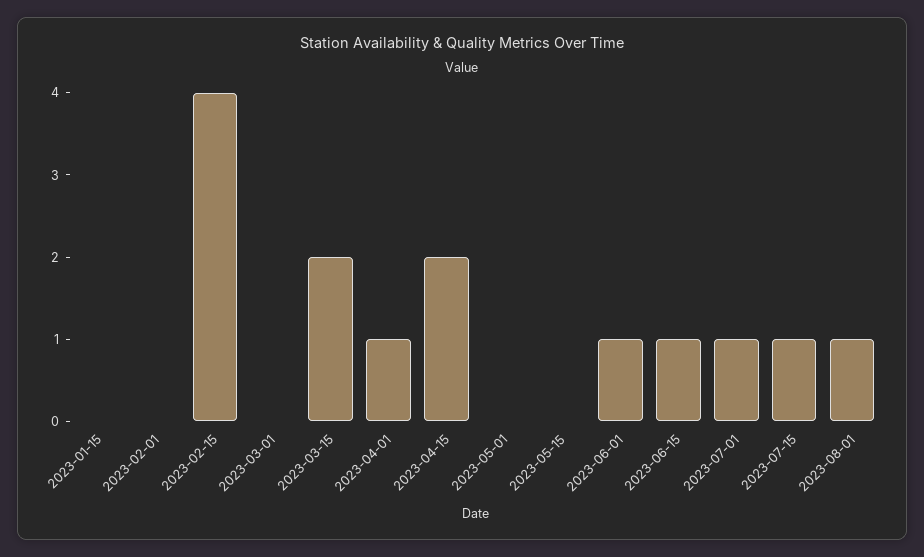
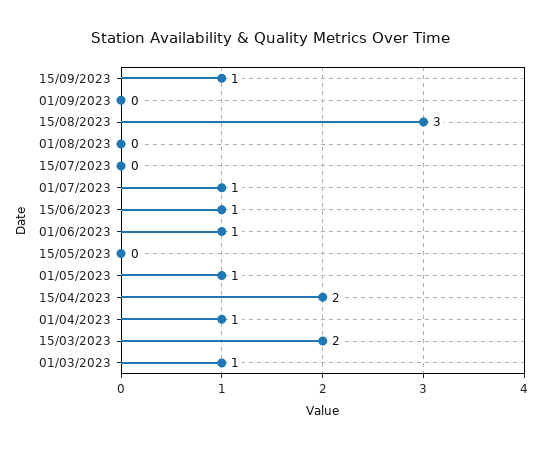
2023-01-15: 0 -> none
2023-02-01: 0 -> none
2023-02-15: 4 -> none
2023-03-01: 0 -> 1
2023-05-01: 0 -> 1
2023-07-15: 1 -> 0
2023-08-01: 1 -> 0
15/09/2023: none -> 1
01/09/2023: none -> 0
15/08/2023: none -> 3

